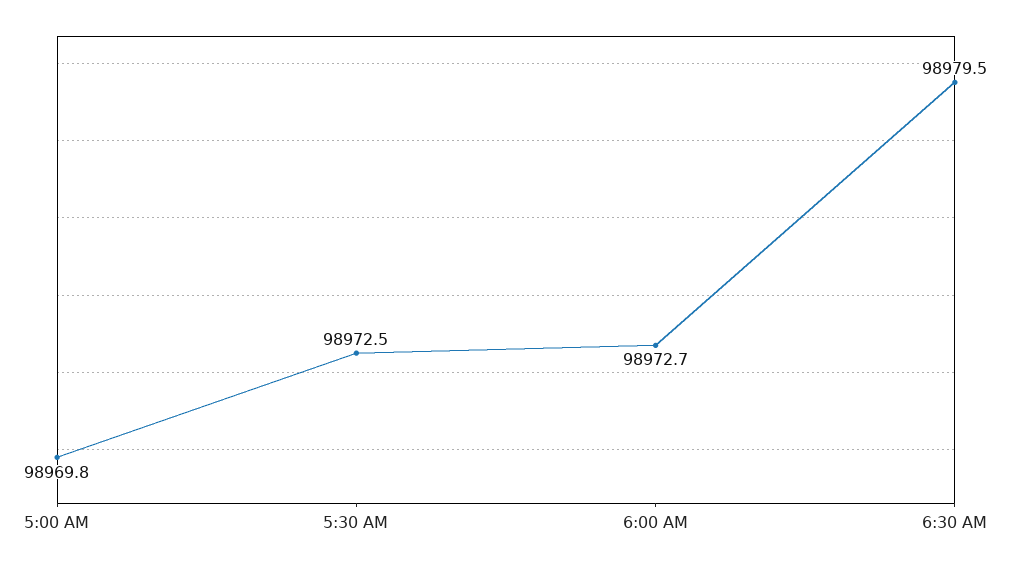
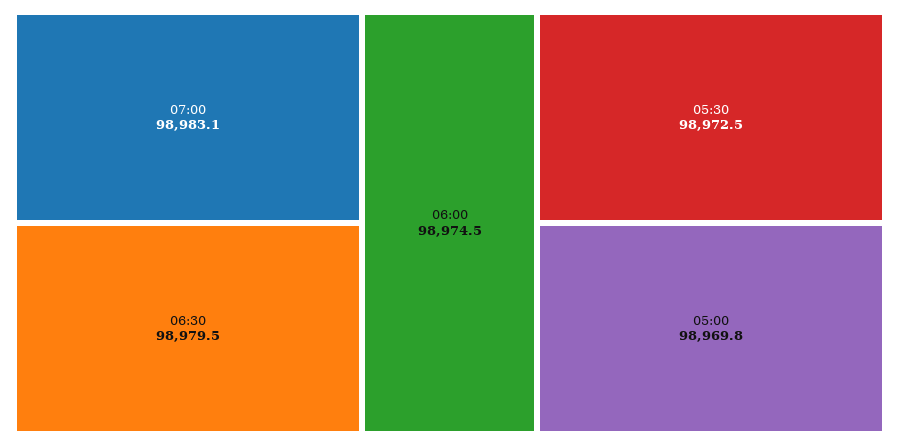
6:00 AM: 98972.7 -> 98974.5
07:00: none -> 98983.1

